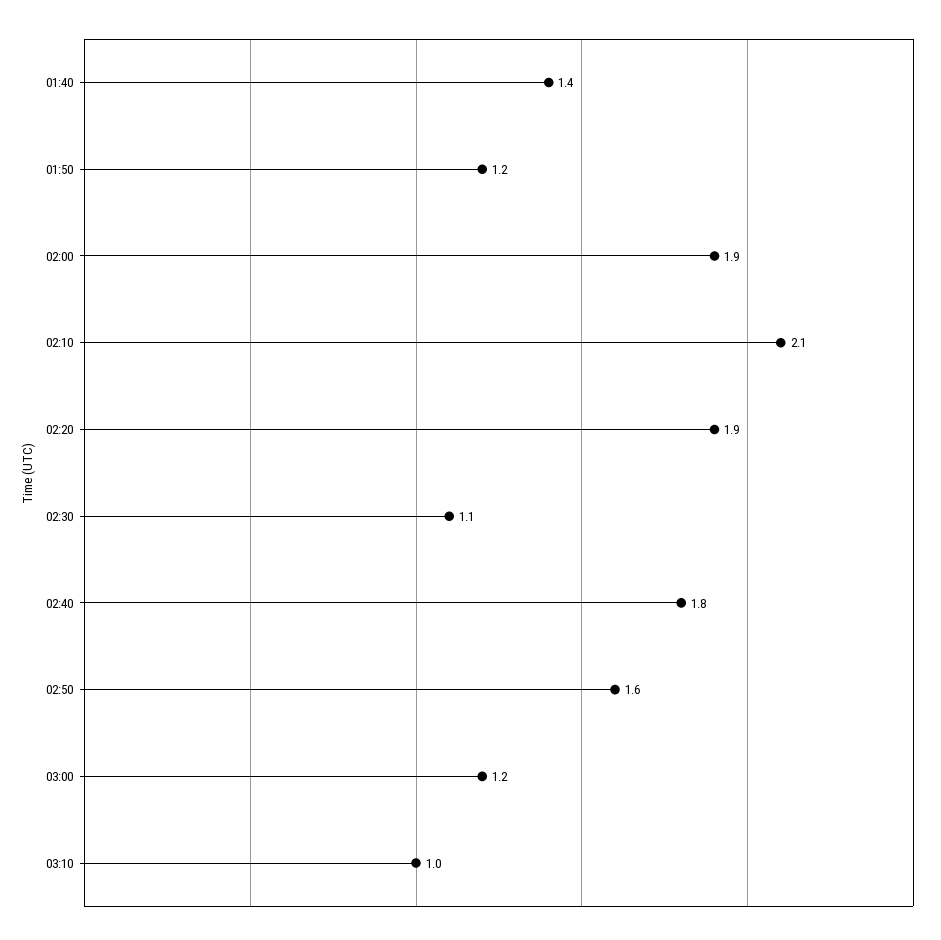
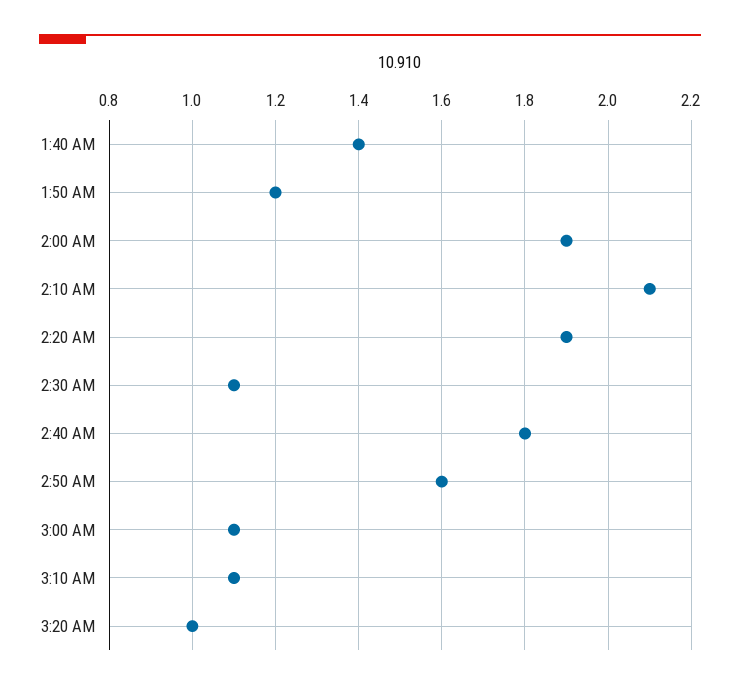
03:00: 1.2 -> 1.1
03:10: 1 -> 1.1
3:20 AM: none -> 1

